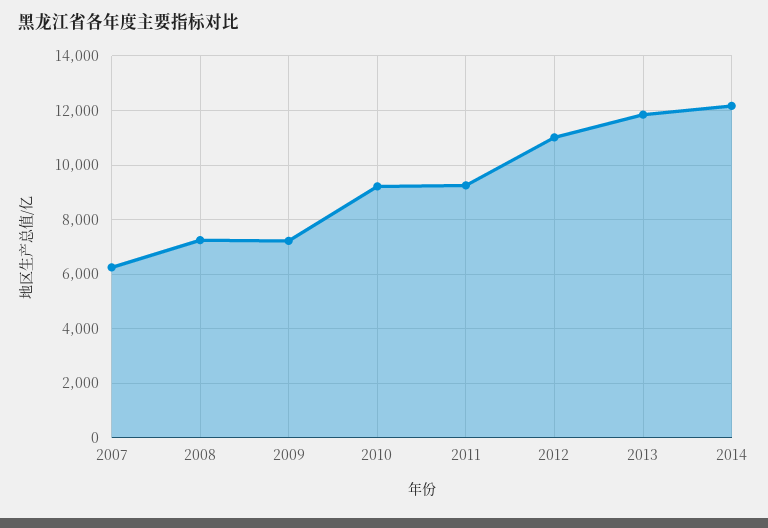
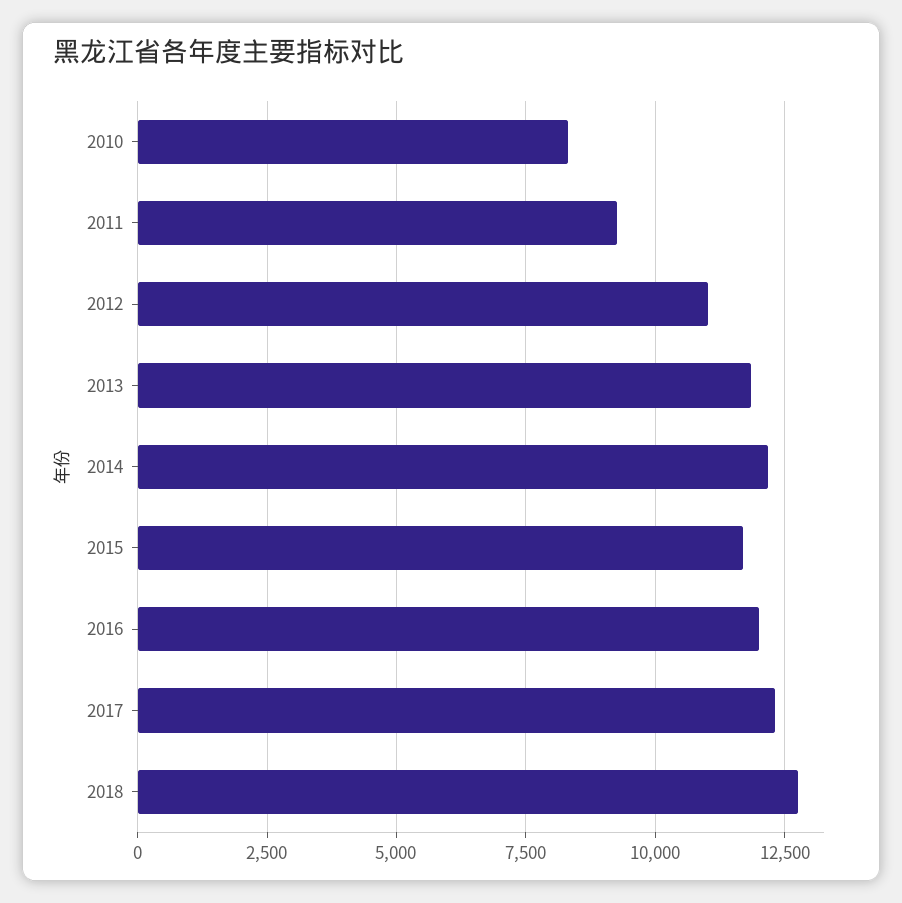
2007: 6250 -> none
2008: 7250 -> none
2009: 7250 -> none
2010: 9250 -> 8250
2015: none -> 11750
2016: none -> 12000
2017: none -> 12250
2018: none -> 12750

